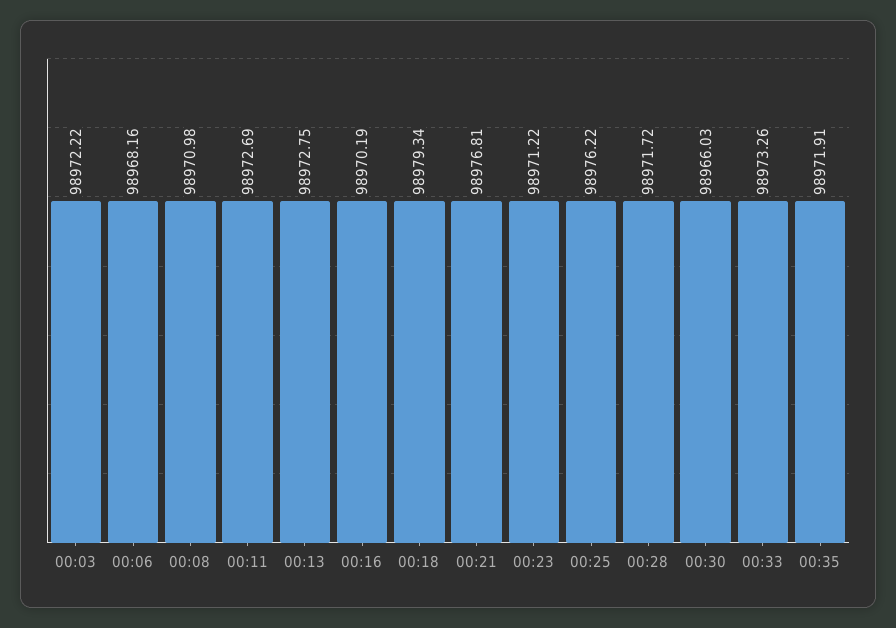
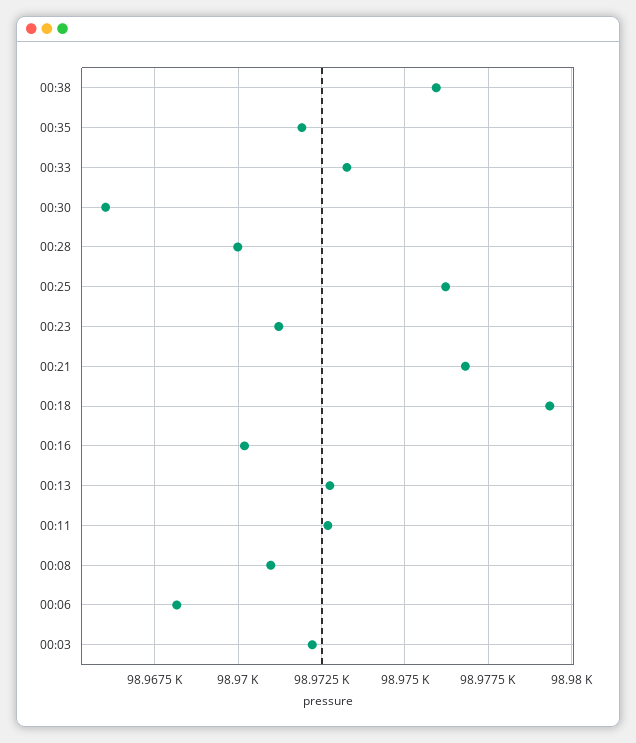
00:28: 98971.72 -> 98970
00:38: none -> 98976

